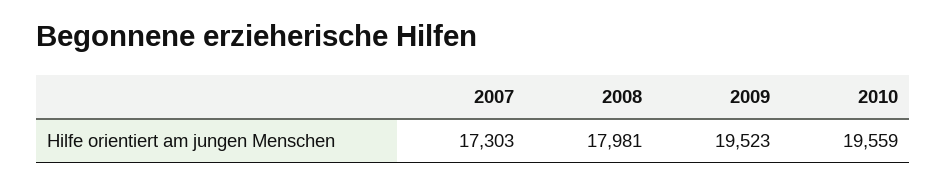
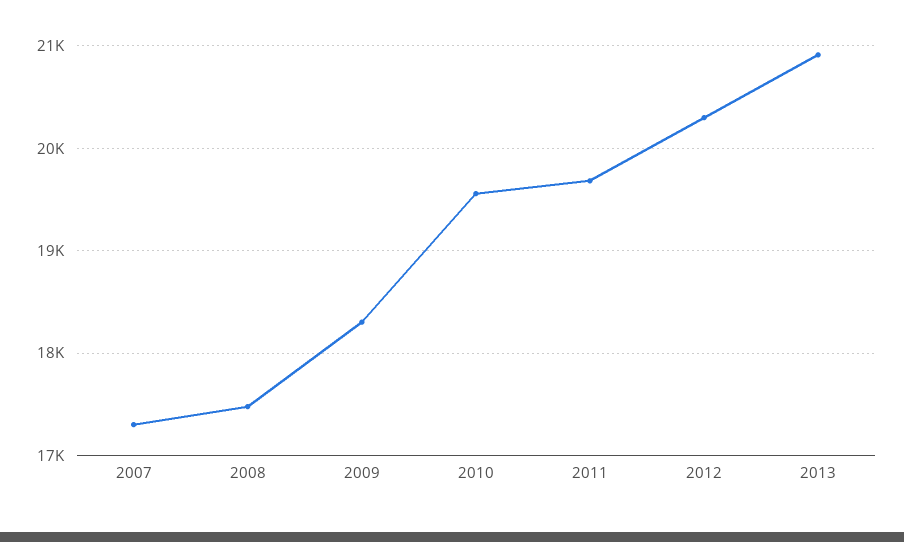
2008: 17981 -> 17500
2009: 19523 -> 18300
2011: none -> 19700
2012: none -> 20300
2013: none -> 20900

